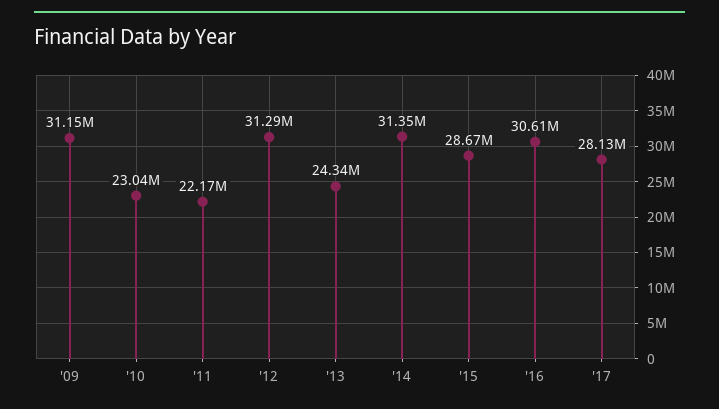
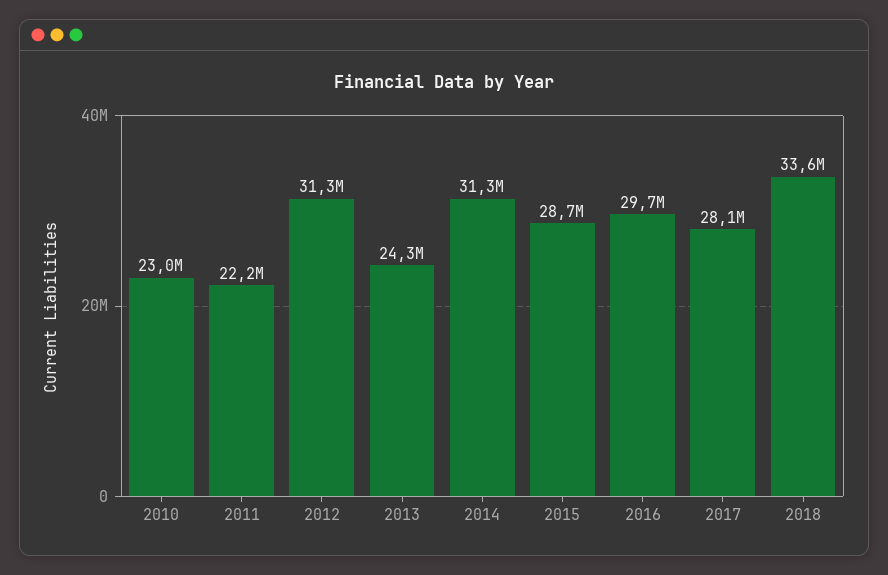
'09: 31150000 -> none
'16: 30610000 -> 29700000
2018: none -> 33600000

